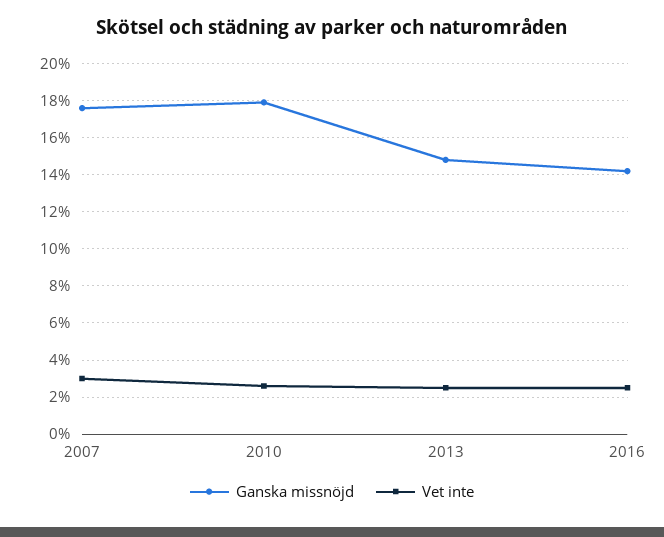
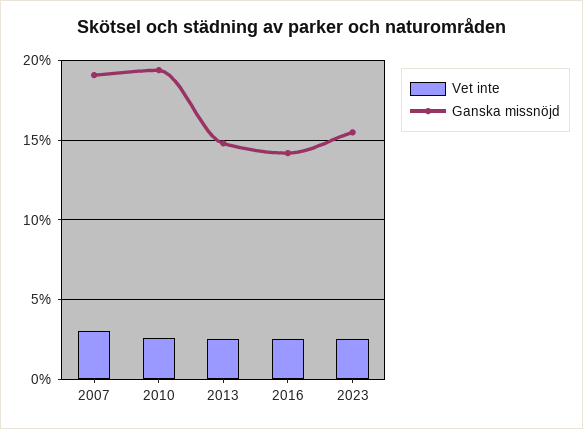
Ganska missnöjd, 2007: 17.5 -> 19
Ganska missnöjd, 2010: 18 -> 19.5
Vet inte, 2023: none -> 2.5
Ganska missnöjd, 2023: none -> 15.5

